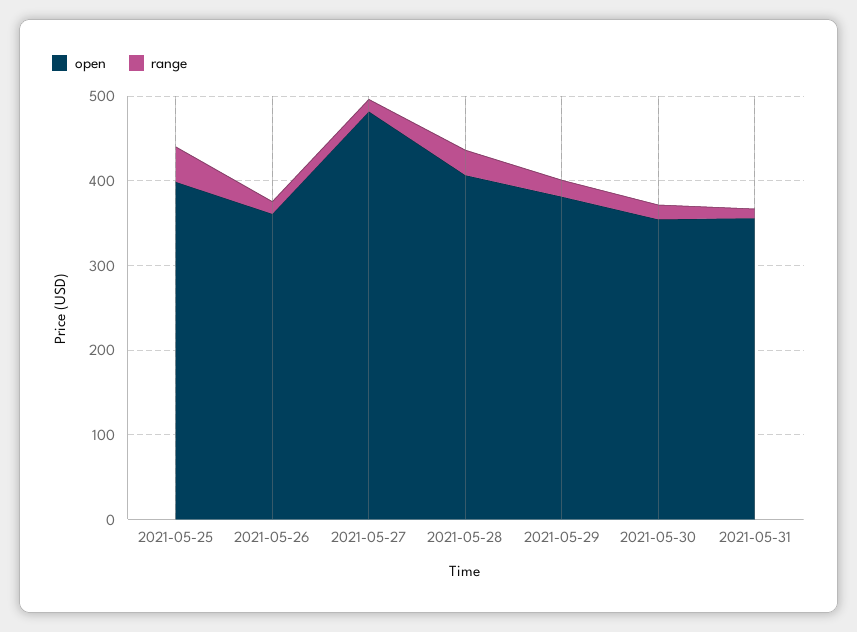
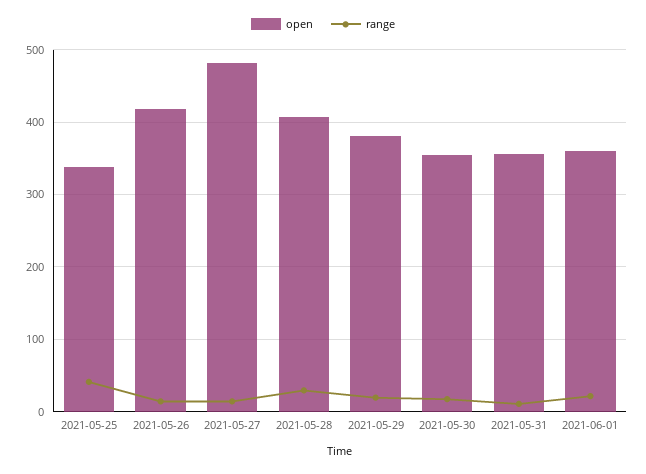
open, 2021-05-25: 400 -> 340
open, 2021-05-26: 360 -> 420
open, 2021-06-01: none -> 360
range, 2021-06-01: none -> 20

